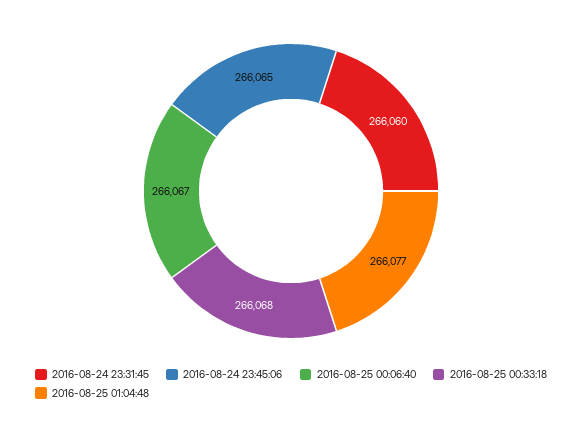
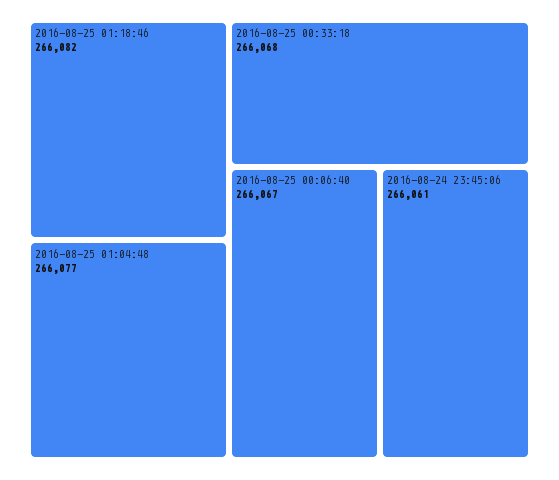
2016-08-24 23:31:45: 266060 -> none
2016-08-24 23:45:06: 266065 -> 266061
2016-08-25 01:18:46: none -> 266082

